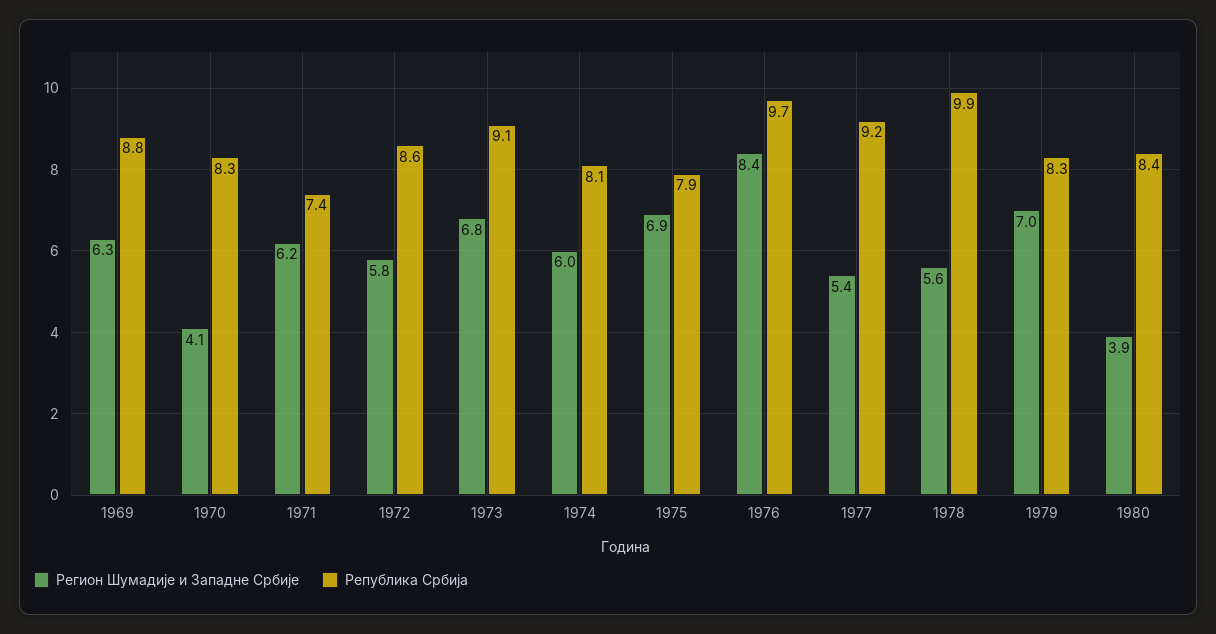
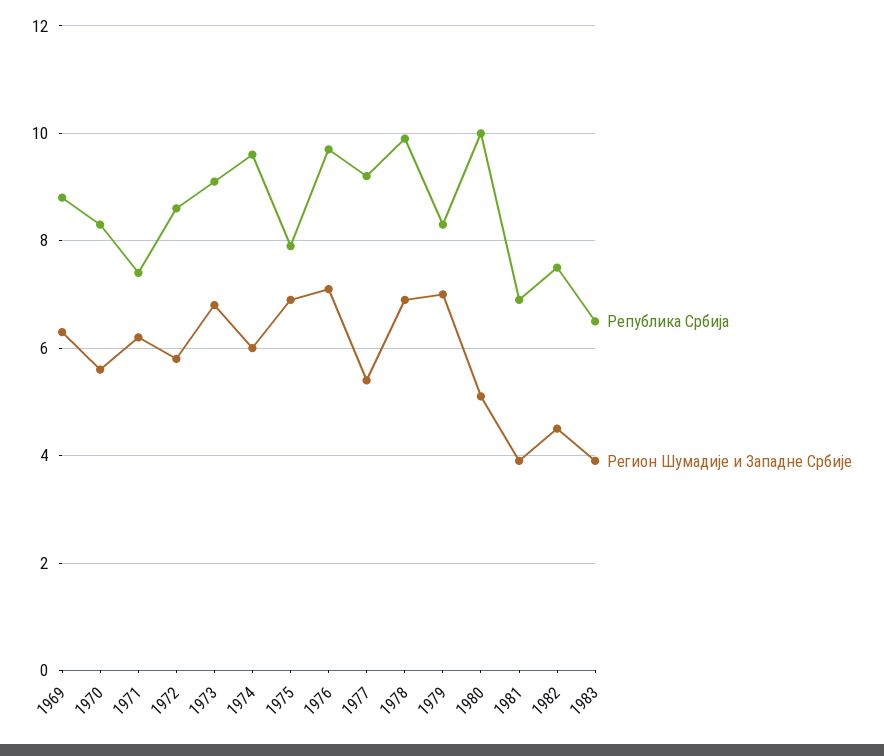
Регион Шумадије и Западне Србије, 1970: 4.1 -> 5.5
Република Србија, 1974: 8.1 -> 9.5
Регион Шумадије и Западне Србије, 1976: 8.4 -> 7
Регион Шумадије и Западне Србије, 1978: 5.6 -> 7
Регион Шумадије и Западне Србије, 1980: 3.9 -> 5
Република Србија, 1980: 8.4 -> 10
Република Србија, 1981: none -> 7
Регион Шумадије и Западне Србије, 1981: none -> 4
Република Србија, 1982: none -> 7.5
Регион Шумадије и Западне Србије, 1982: none -> 4.5
Република Србија, 1983: none -> 6.5
Регион Шумадије и Западне Србије, 1983: none -> 4

